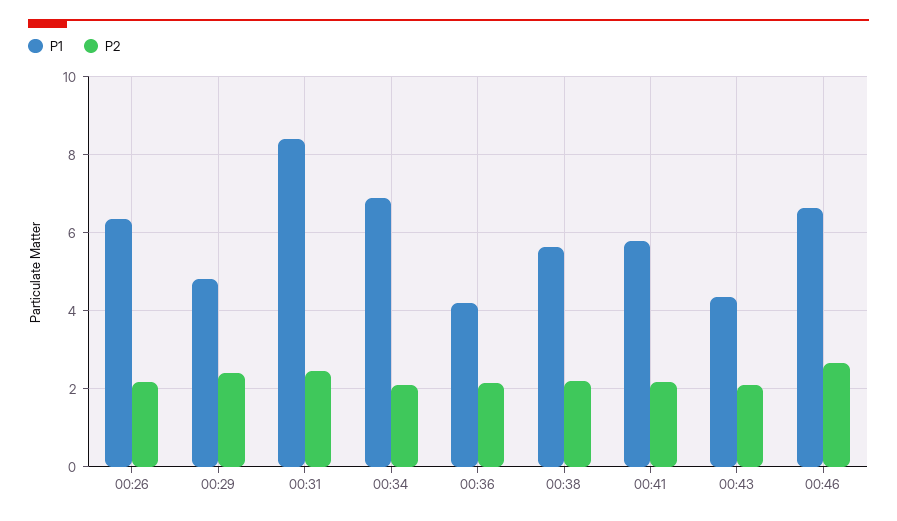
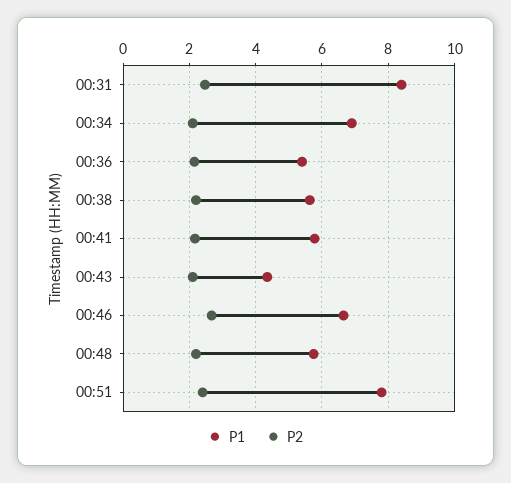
P1, 00:26: 6.4 -> none
P2, 00:26: 2.2 -> none
P1, 00:29: 4.8 -> none
P2, 00:29: 2.4 -> none
P1, 00:36: 4.2 -> 5.4
P1, 00:48: none -> 5.8
P2, 00:48: none -> 2.2
P1, 00:51: none -> 7.8
P2, 00:51: none -> 2.4

